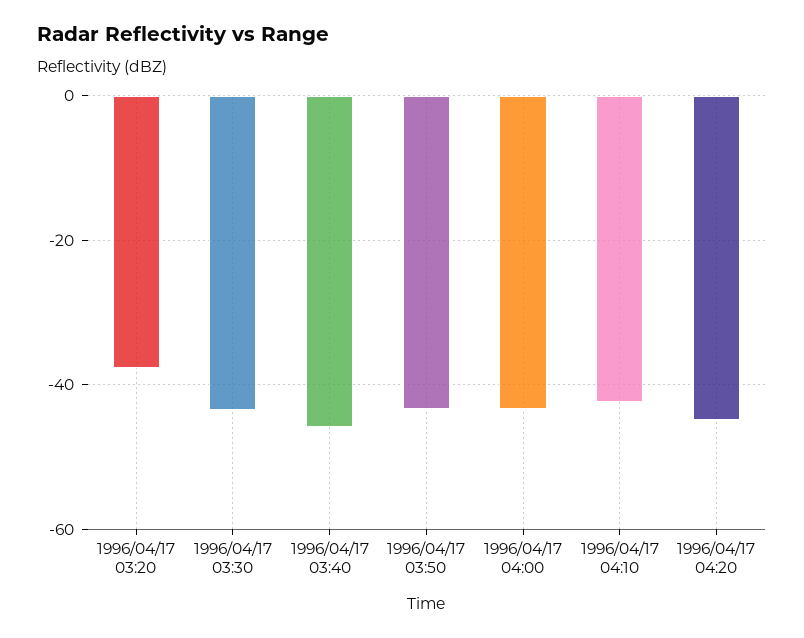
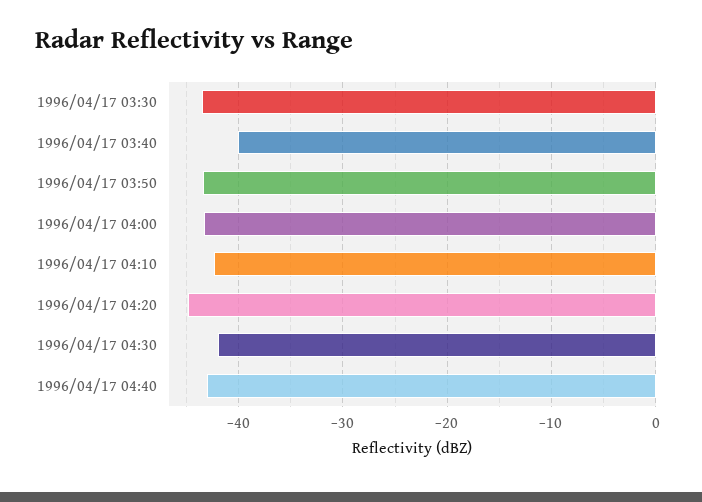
1996/04/17 03:20: -38 -> none
1996/04/17 03:40: -46 -> -40
1996/04/17 04:30: none -> -42
1996/04/17 04:40: none -> -43

